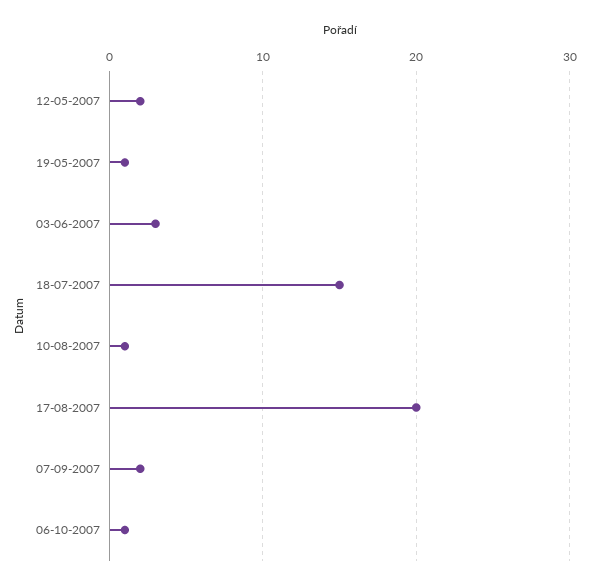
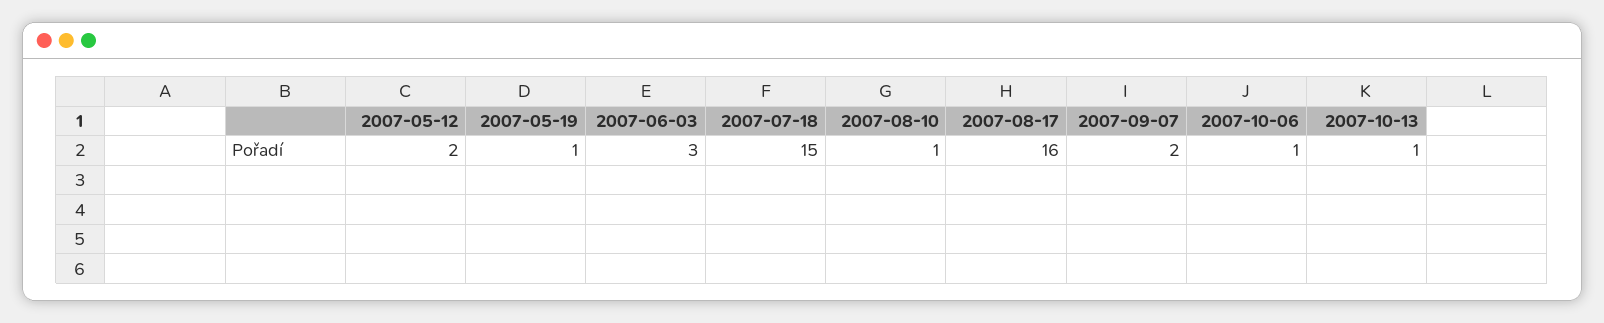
17-08-2007: 20 -> 16
2007-10-13: none -> 1

